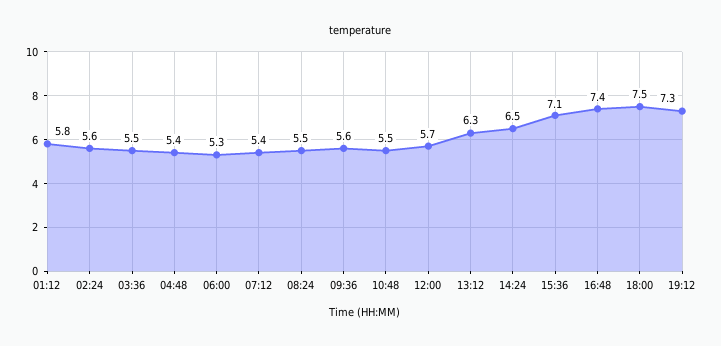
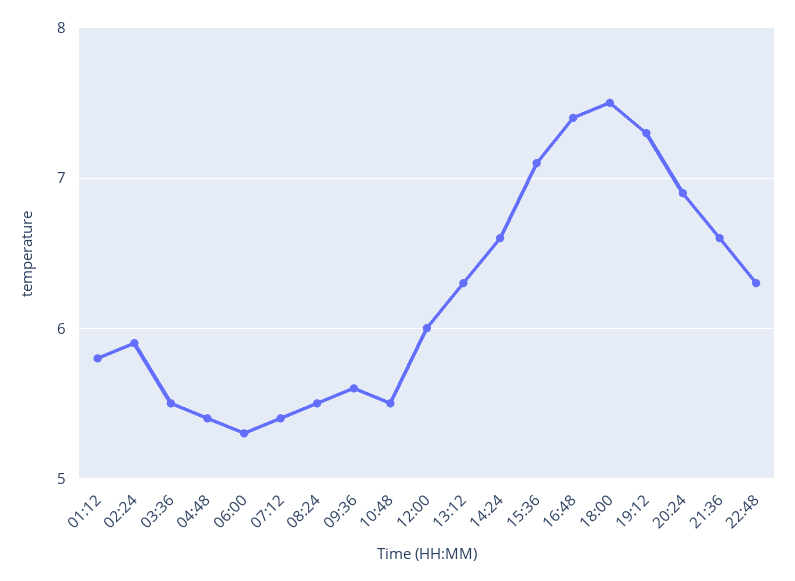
02:24: 5.6 -> 5.9
12:00: 5.7 -> 6
14:24: 6.5 -> 6.6
20:24: none -> 6.9
21:36: none -> 6.6
22:48: none -> 6.3

